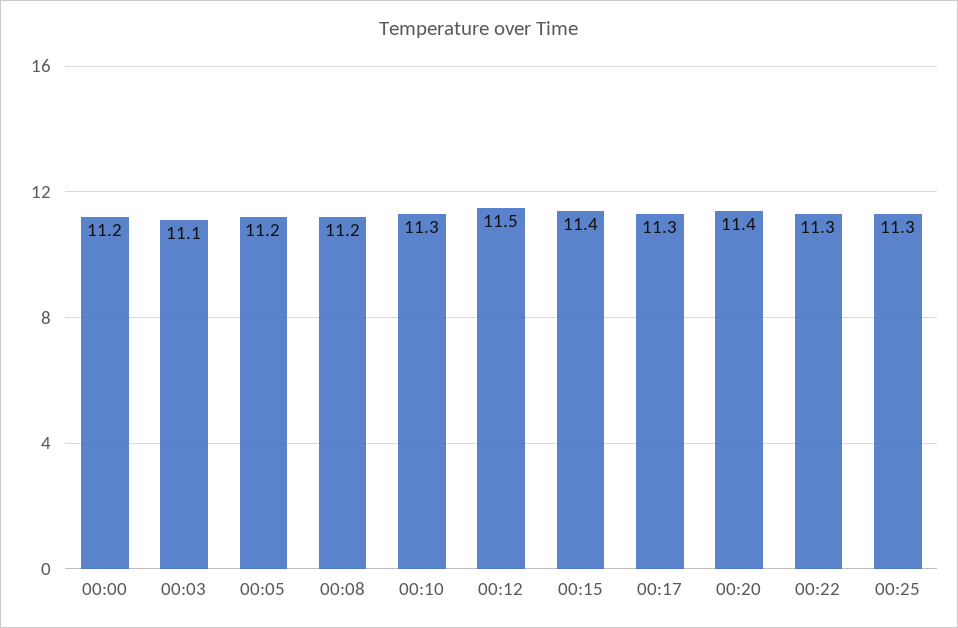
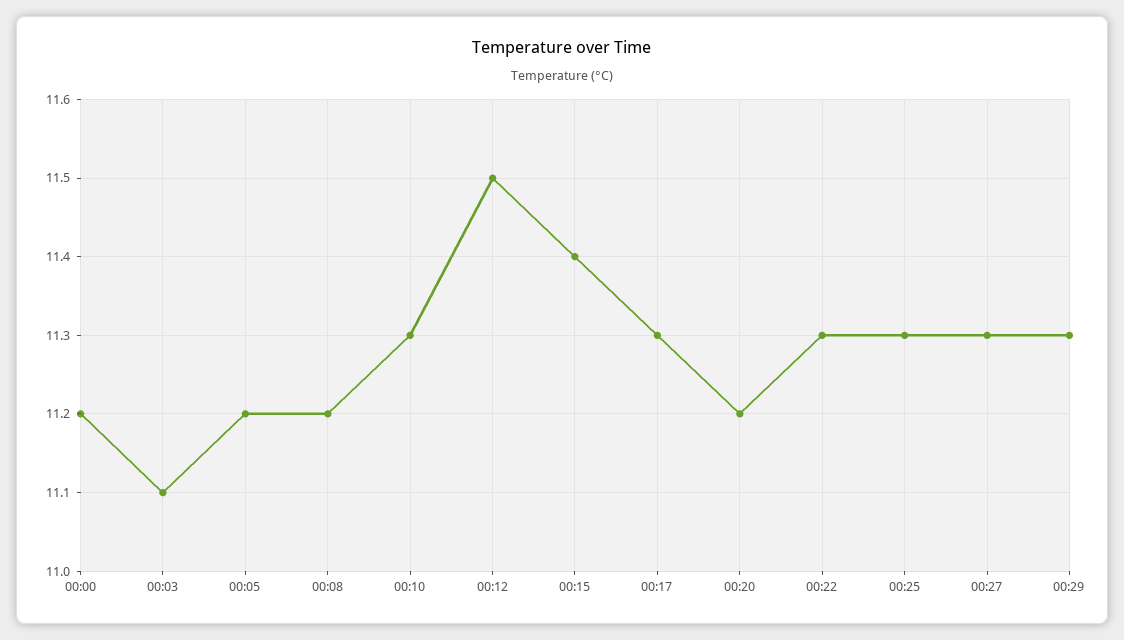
00:20: 11.4 -> 11.2
00:27: none -> 11.3
00:29: none -> 11.3

